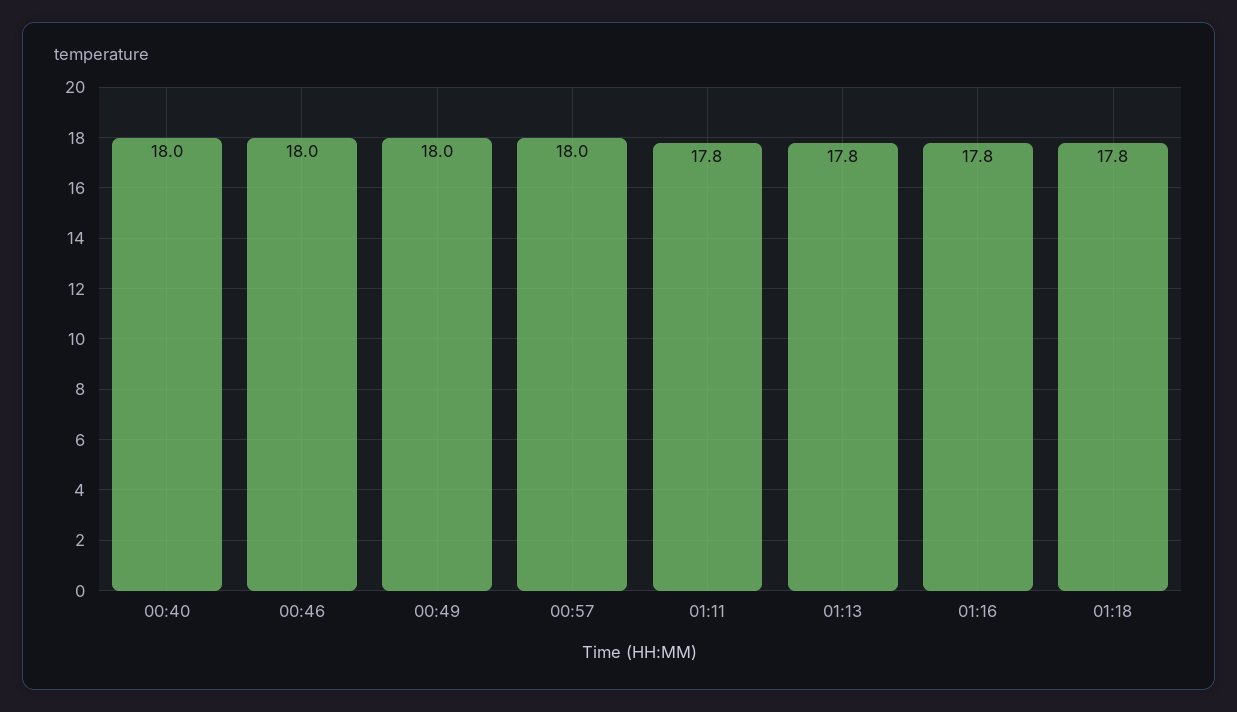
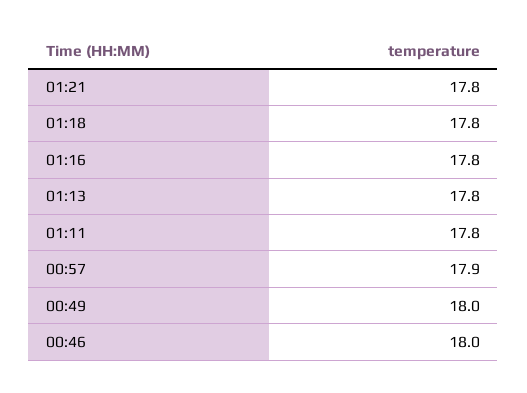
00:40: 18 -> none
00:57: 18 -> 17.9
01:21: none -> 17.8

